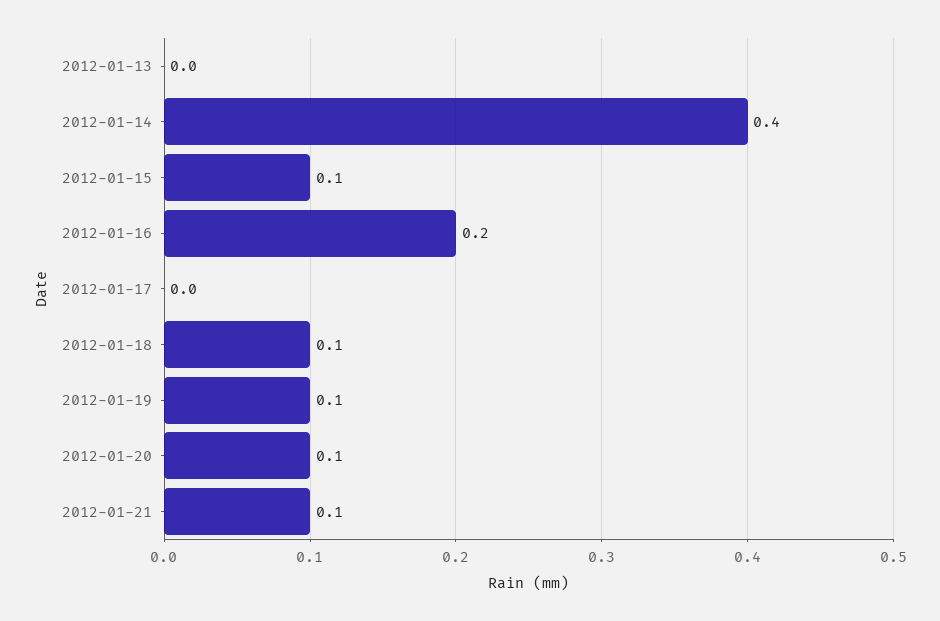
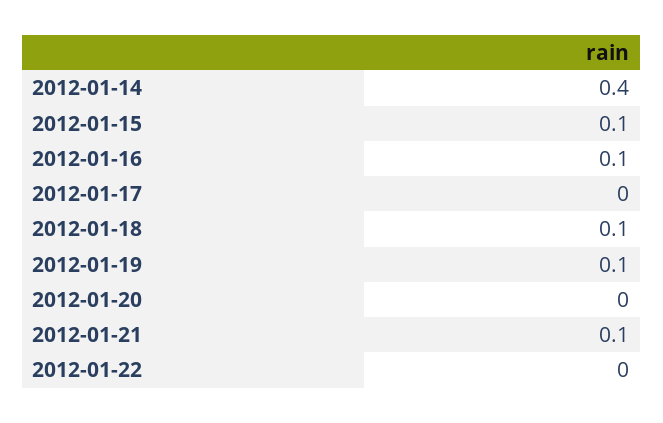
2012-01-13: 0 -> none
2012-01-16: 0.2 -> 0.1
2012-01-20: 0.1 -> 0
2012-01-22: none -> 0

